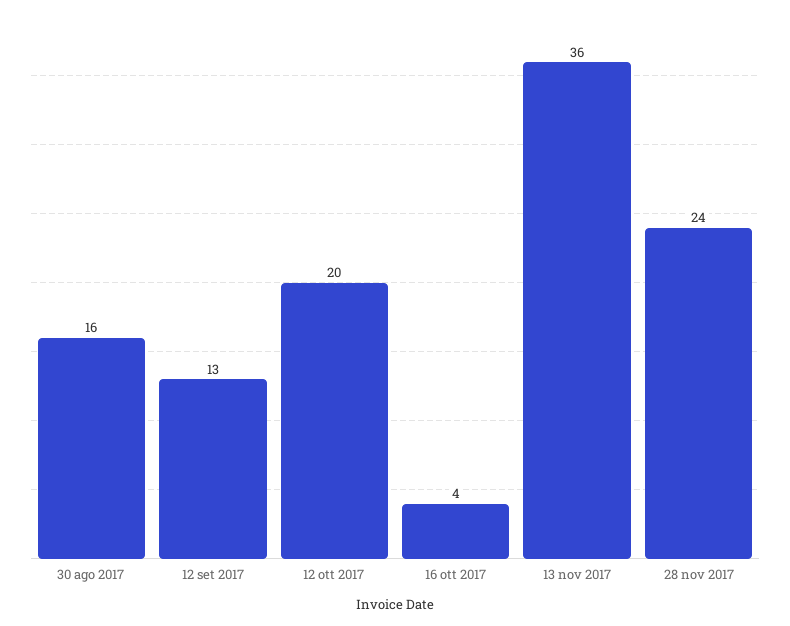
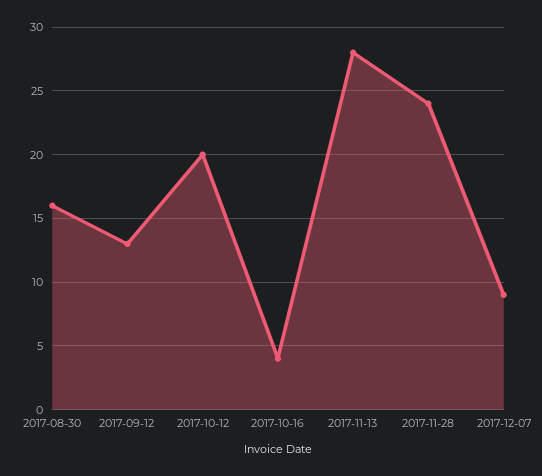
13 nov 2017: 36 -> 28
2017-12-07: none -> 9

